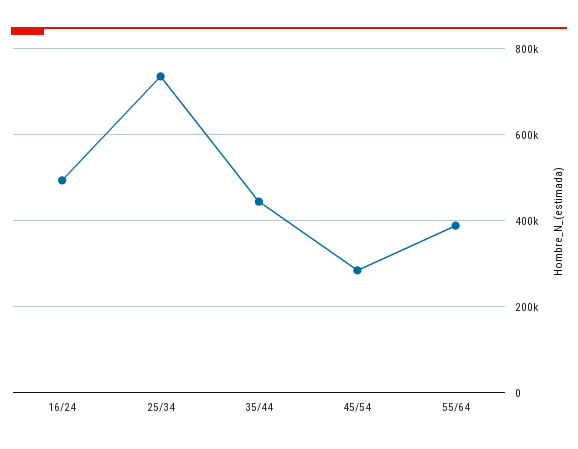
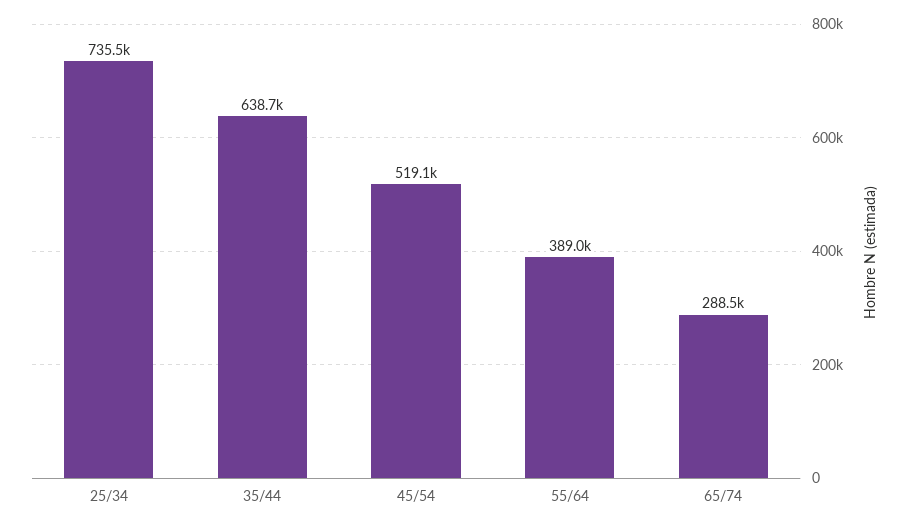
16/24: 500000 -> none
35/44: 440000 -> 638700
45/54: 280000 -> 519100
65/74: none -> 288500

